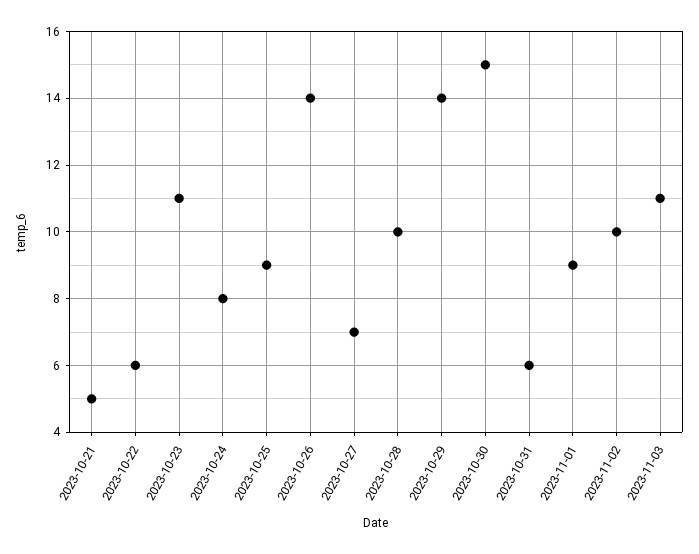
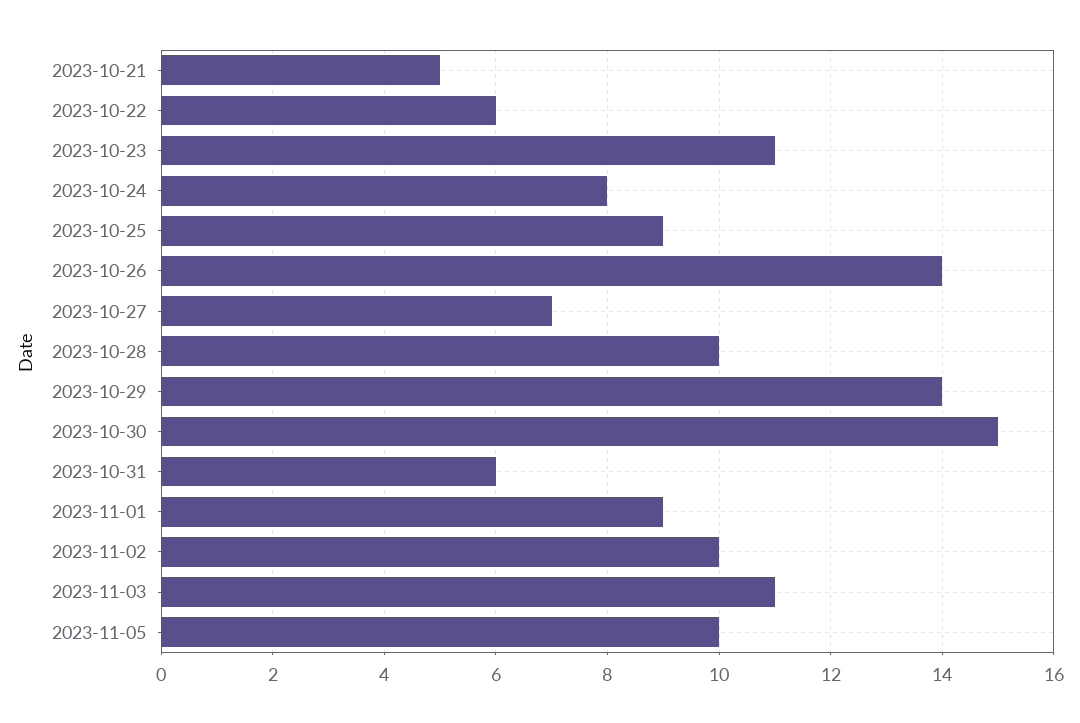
2023-11-05: none -> 10

